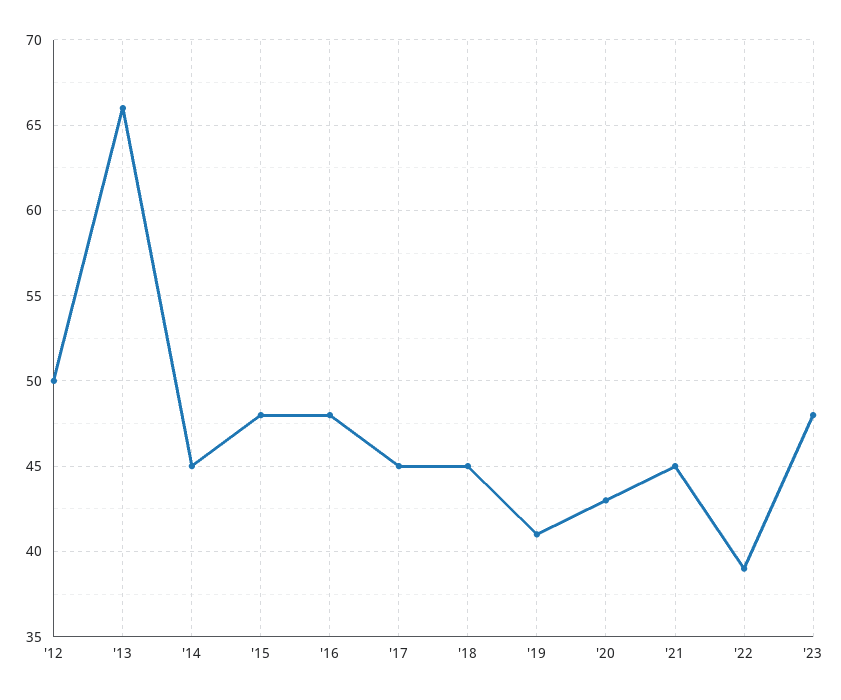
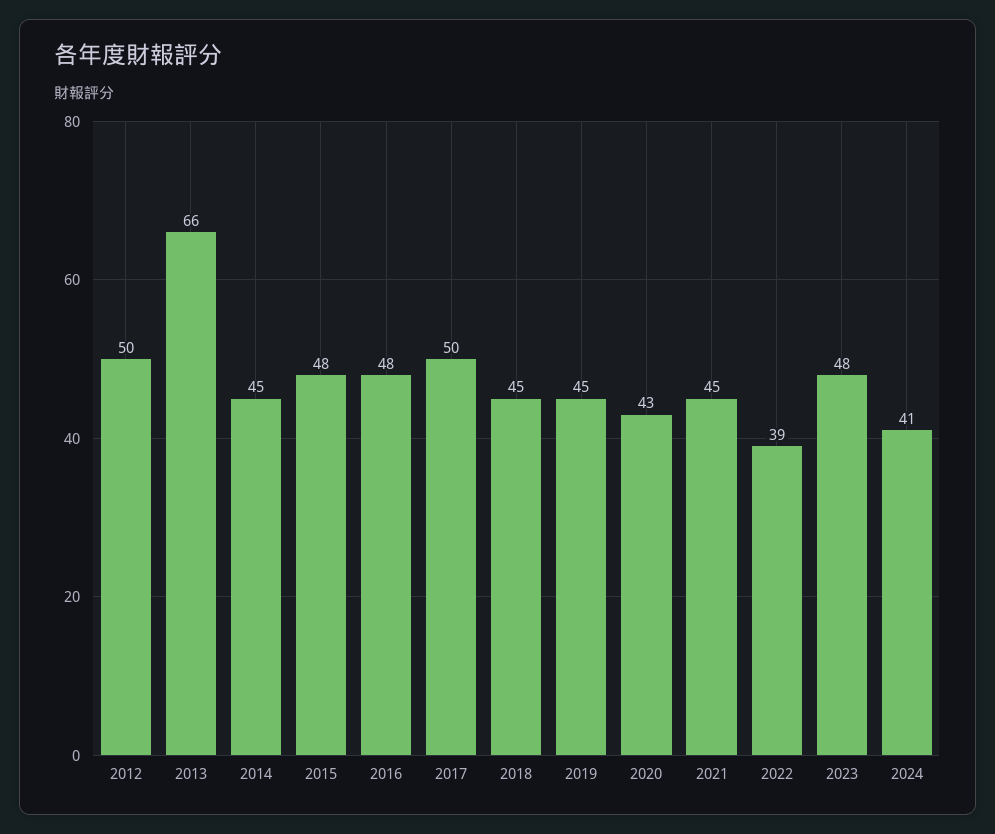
'17: 45 -> 50
'19: 41 -> 45
2024: none -> 41

